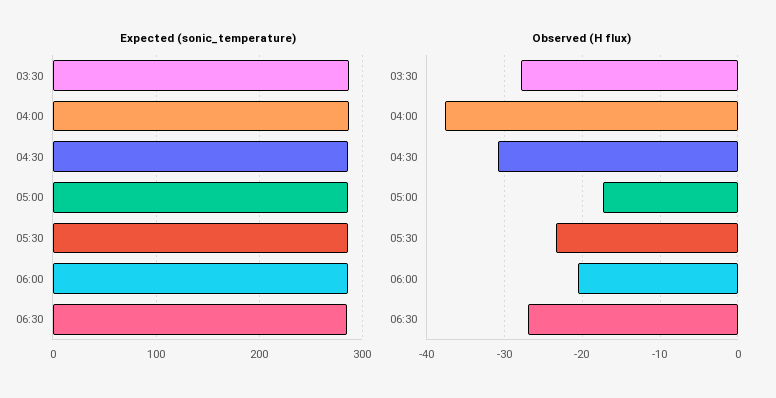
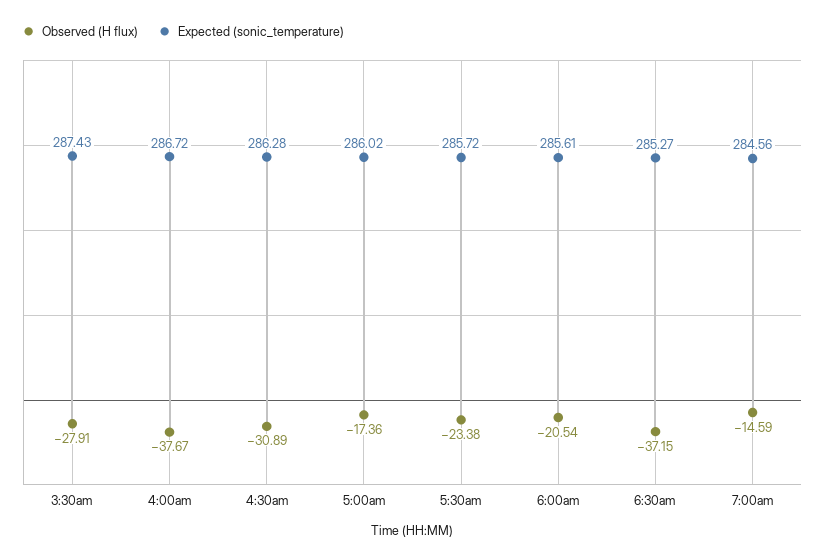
Observed (H flux), 06:30: -27 -> -37.15
Observed (H flux), 7:00am: none -> -14.59
Expected (sonic_temperature), 7:00am: none -> 284.56

